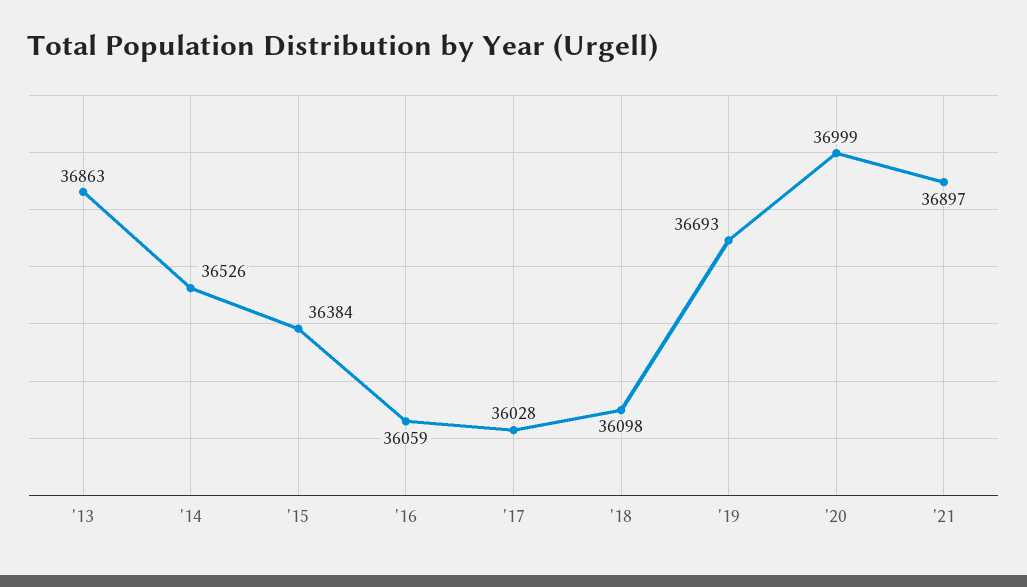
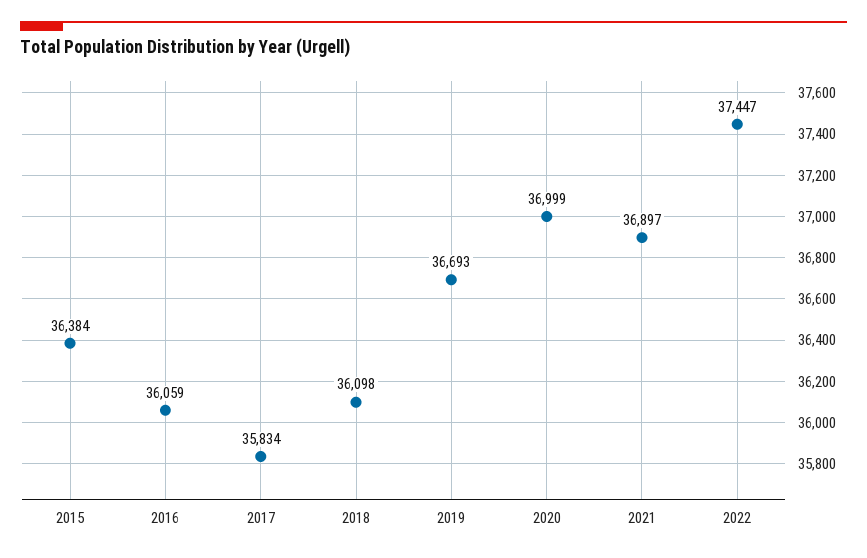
'13: 36863 -> none
'14: 36526 -> none
'17: 36028 -> 35834
2022: none -> 37447

